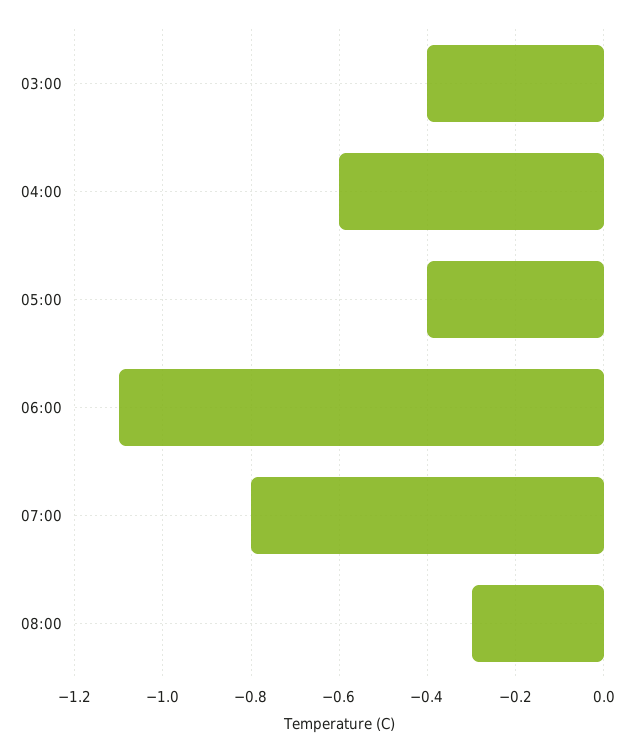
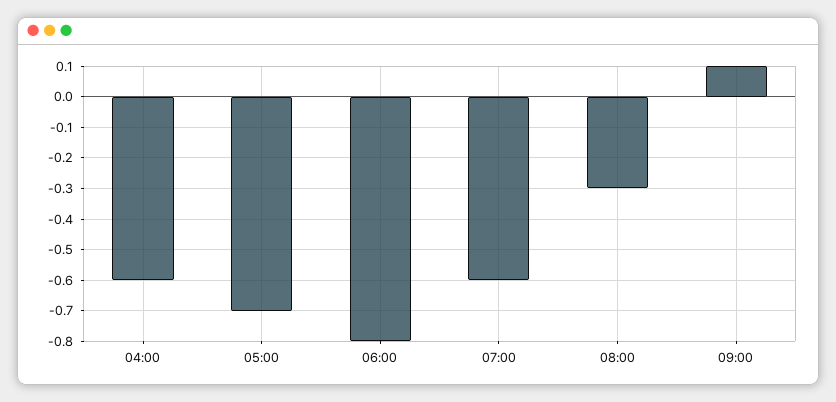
03:00: -0.4 -> none
05:00: -0.4 -> -0.7
06:00: -1.1 -> -0.8
07:00: -0.8 -> -0.6
09:00: none -> 0.1

